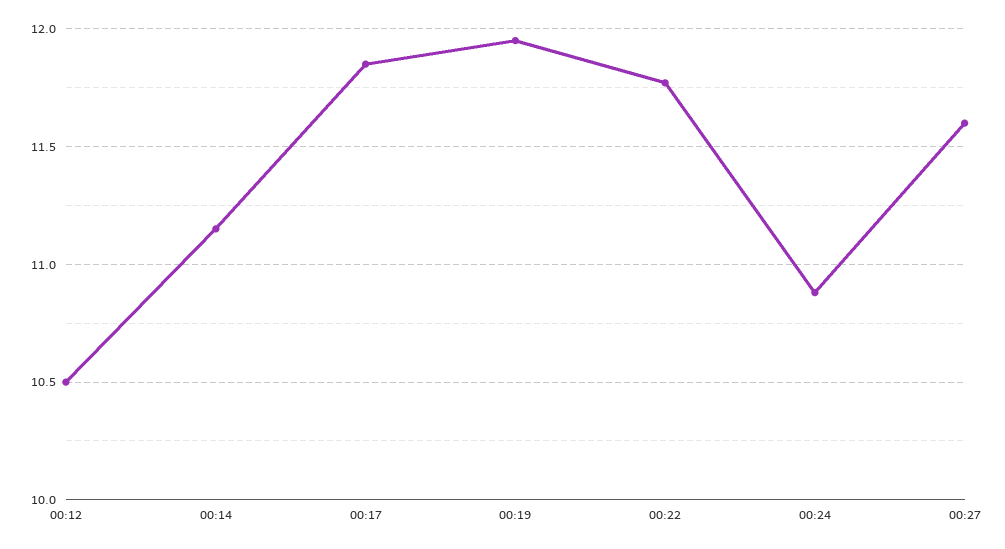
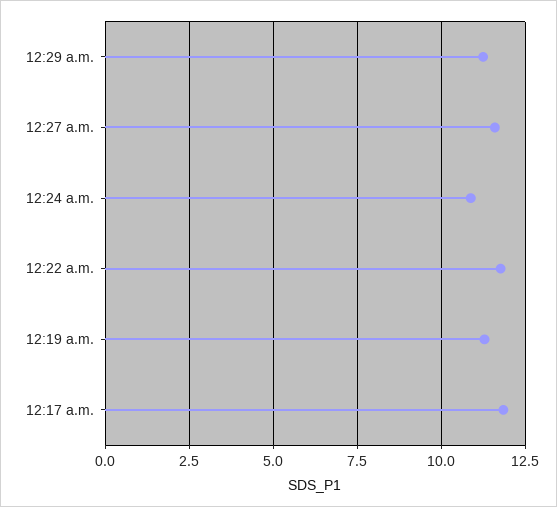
00:12: 10.5 -> none
00:14: 11.15 -> none
00:19: 11.95 -> 11.25
12:29 a.m.: none -> 11.25

